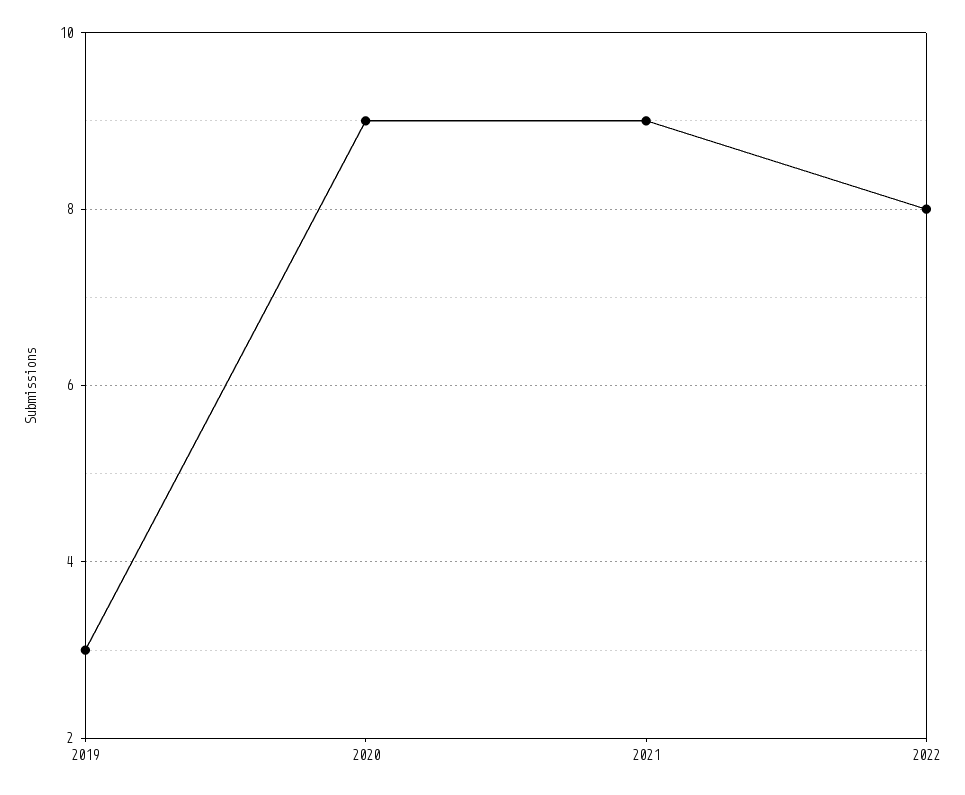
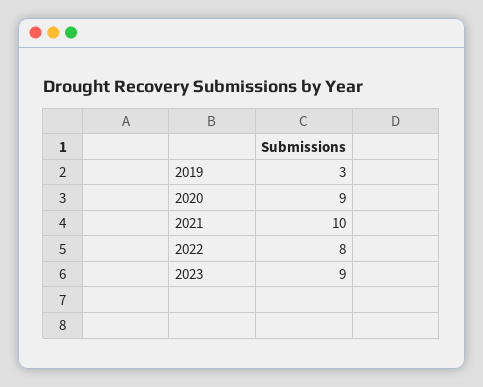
2021: 9 -> 10
2023: none -> 9

